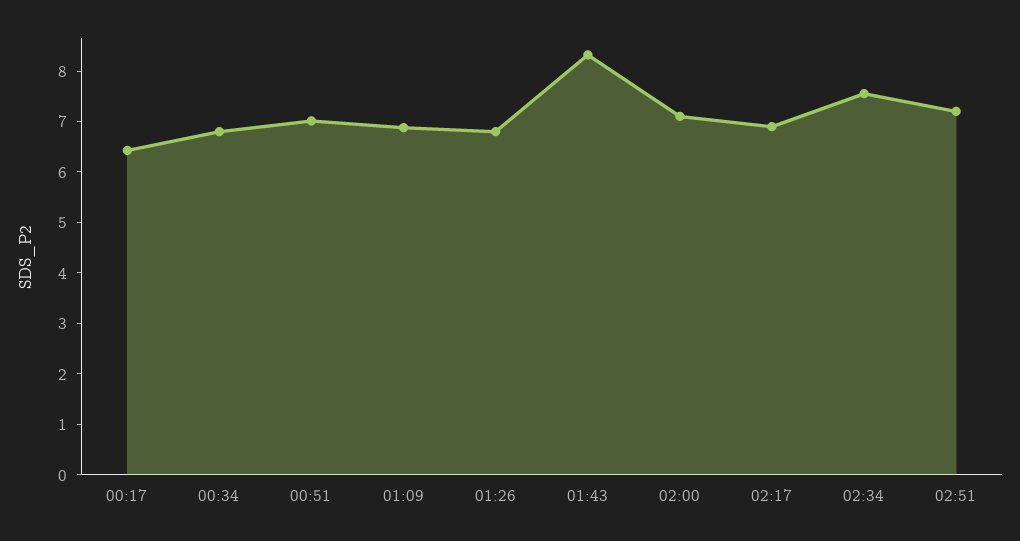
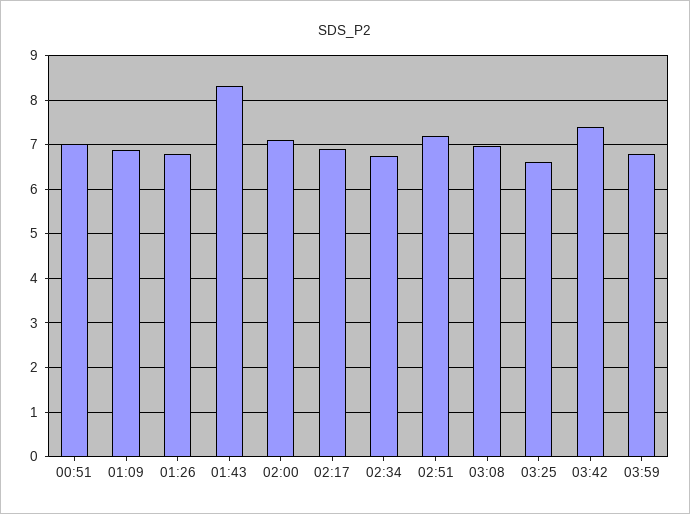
00:17: 6.4 -> none
00:34: 6.8 -> none
02:34: 7.6 -> 6.8
03:08: none -> 7
03:25: none -> 6.6
03:42: none -> 7.4
03:59: none -> 6.8

